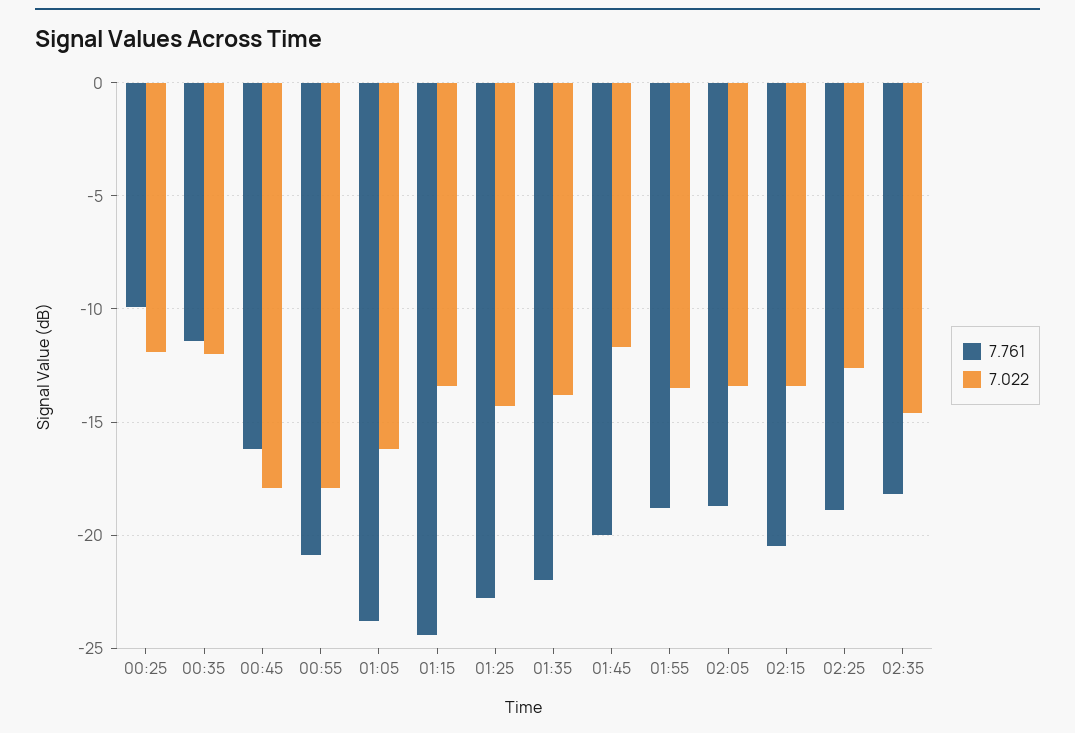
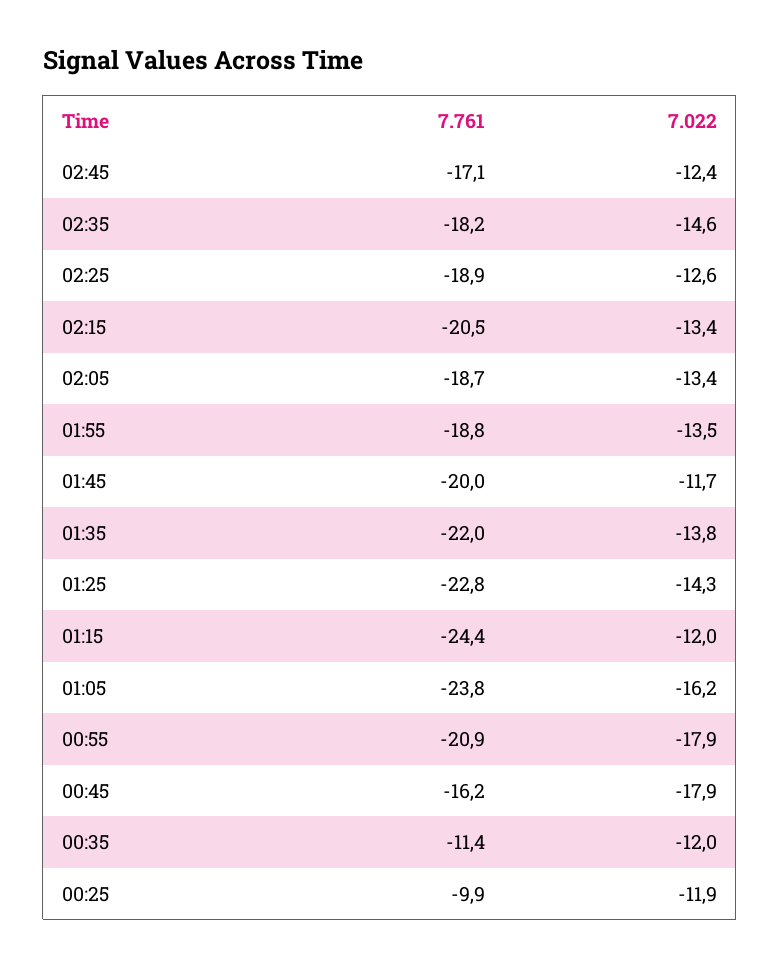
7.022, 01:15: -13.5 -> -12
7.761, 02:45: none -> -17.1
7.022, 02:45: none -> -12.4

